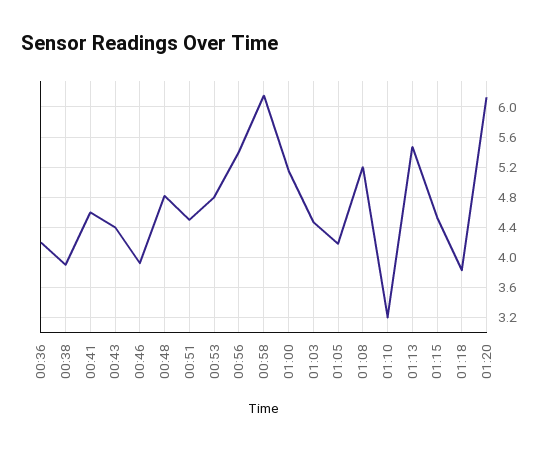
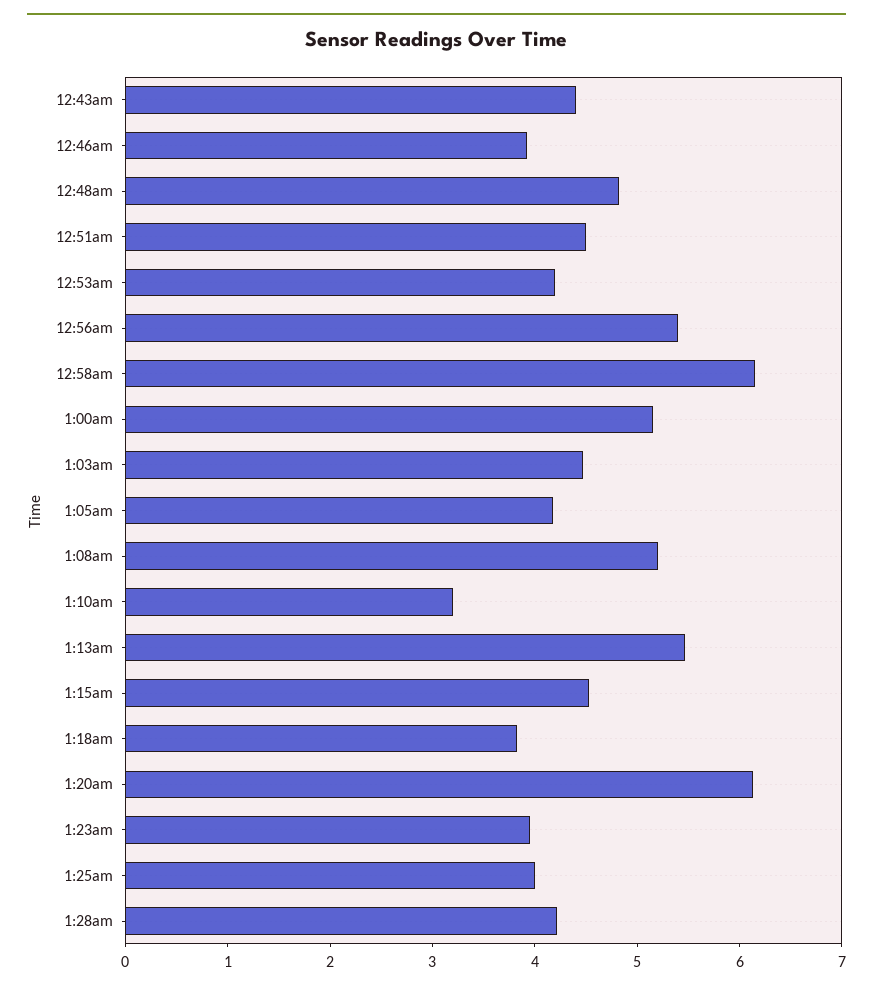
00:36: 4.2 -> none
00:38: 3.9 -> none
00:41: 4.6 -> none
00:53: 4.8 -> 4.2
1:23am: none -> 4
1:25am: none -> 4
1:28am: none -> 4.2

